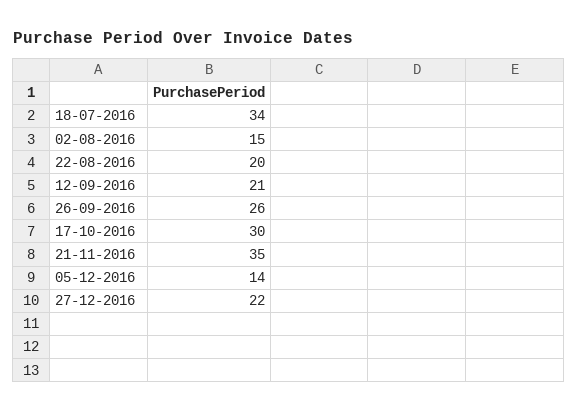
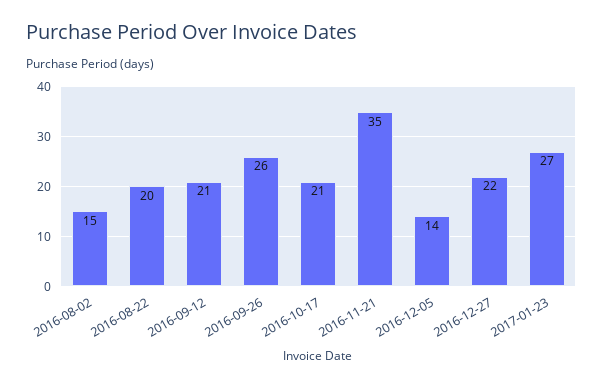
18-07-2016: 34 -> none
17-10-2016: 30 -> 21
2017-01-23: none -> 27

